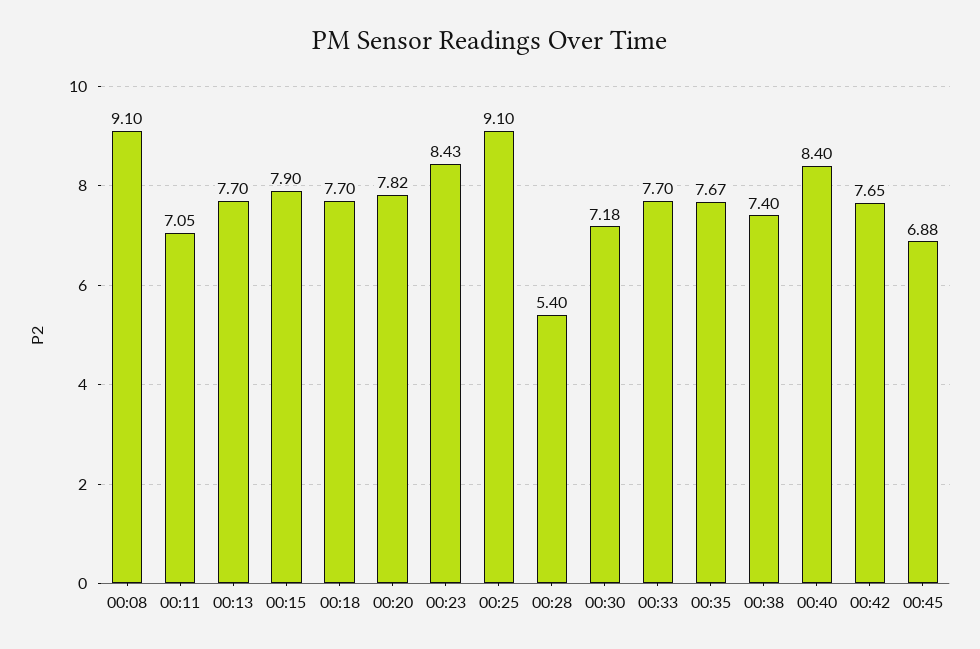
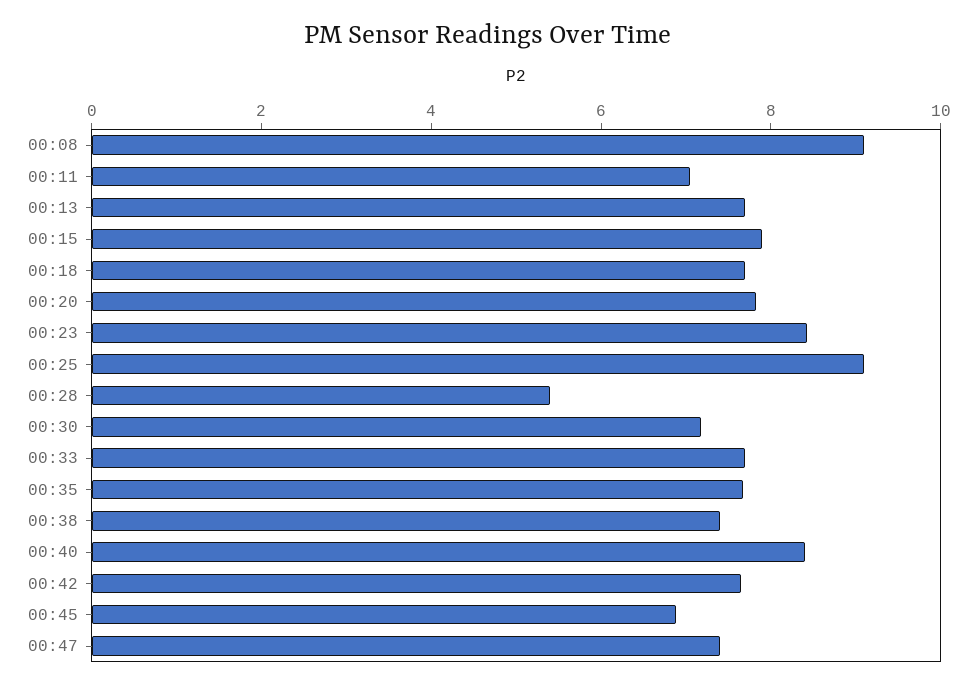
00:47: none -> 7.5

